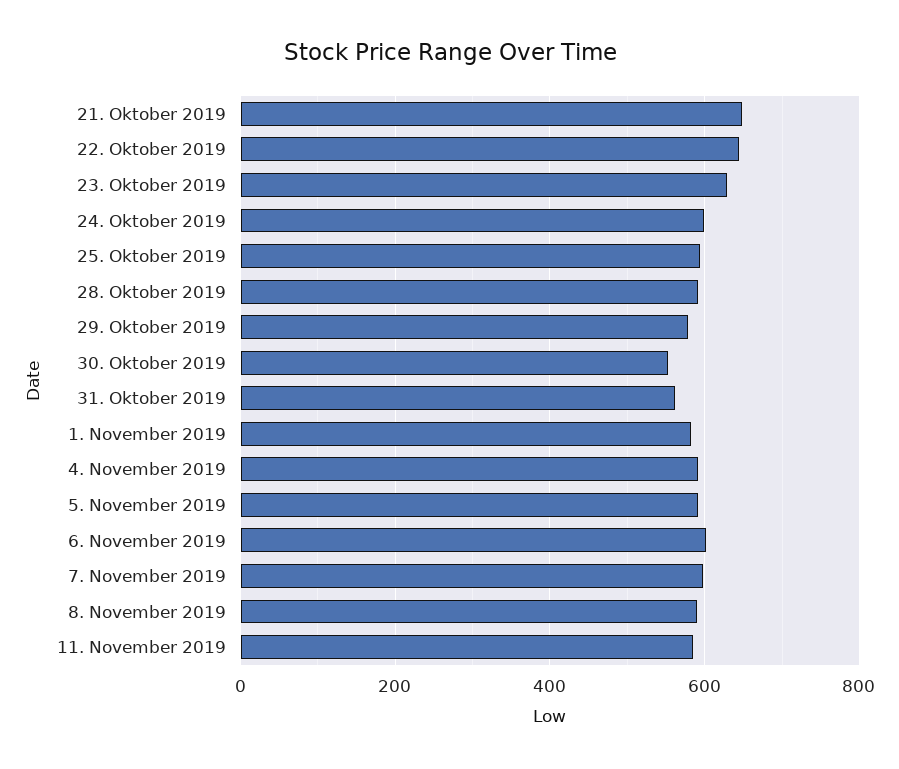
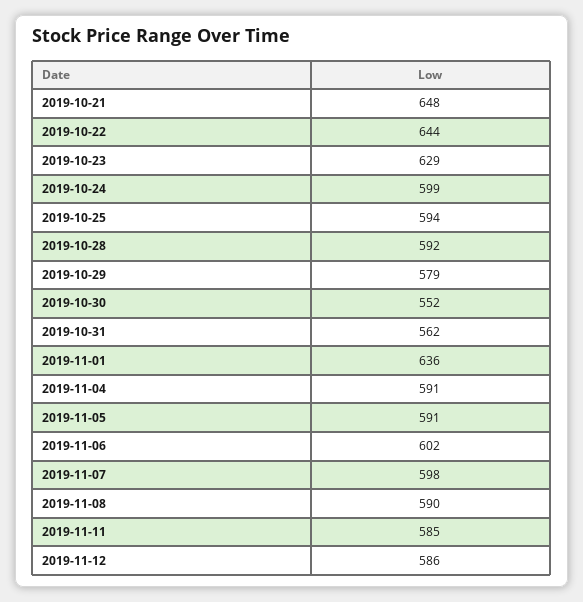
1. November 2019: 580 -> 636
2019-11-12: none -> 586

